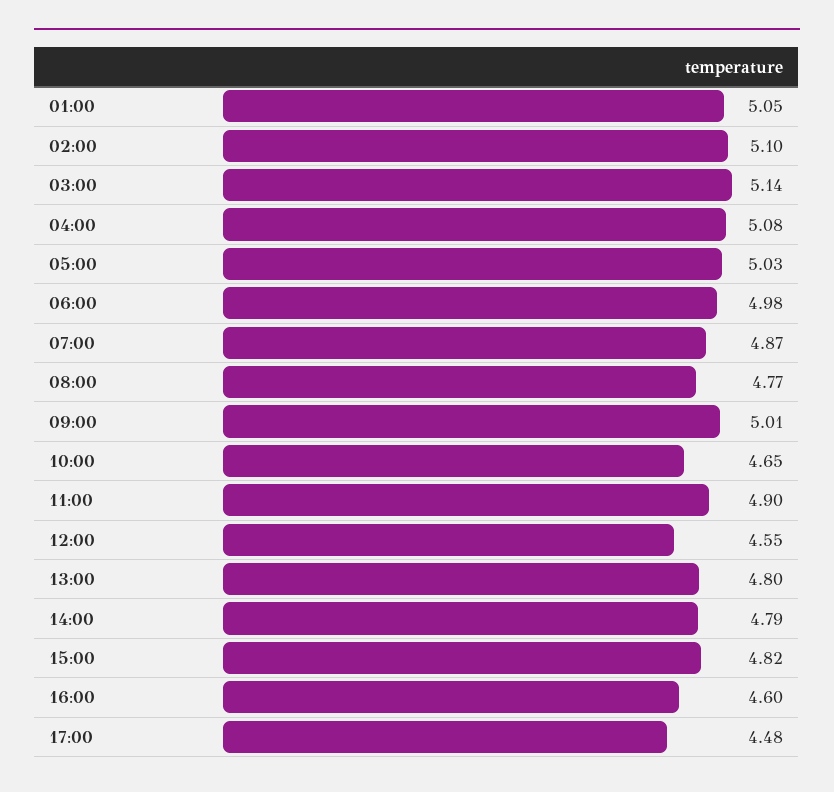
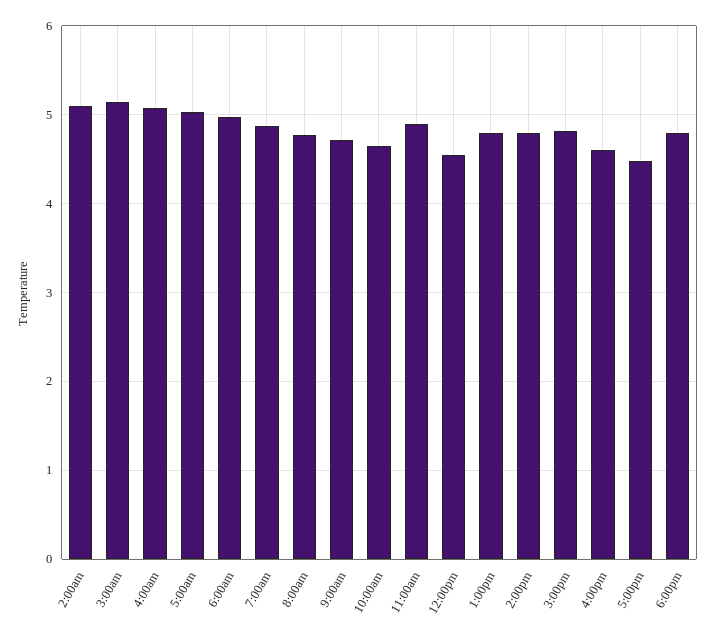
01:00: 5.05 -> none
09:00: 5.01 -> 4.7
6:00pm: none -> 4.8

